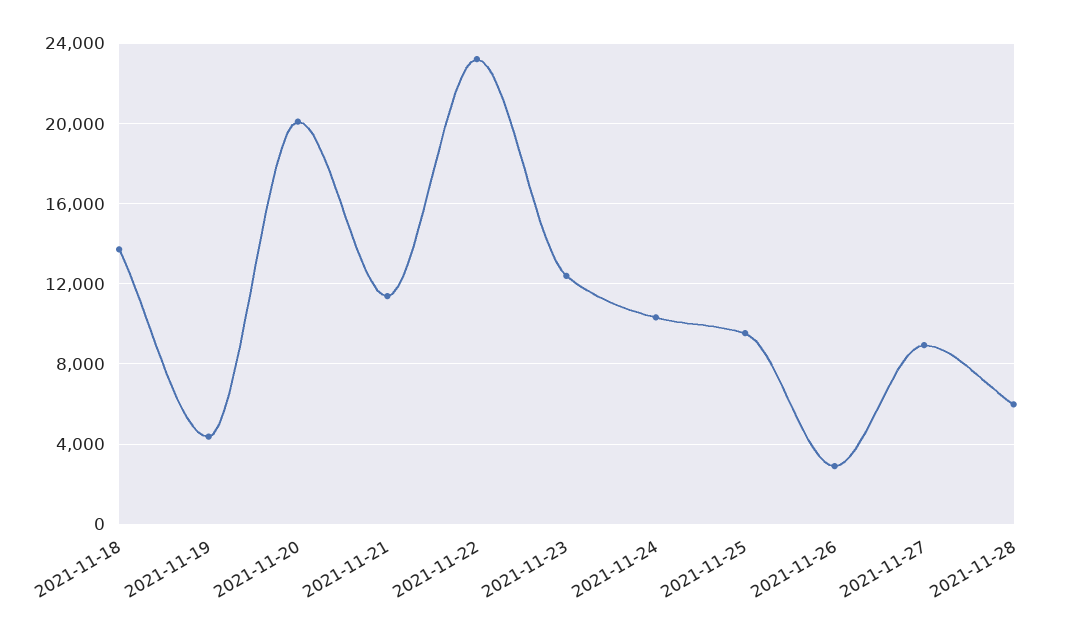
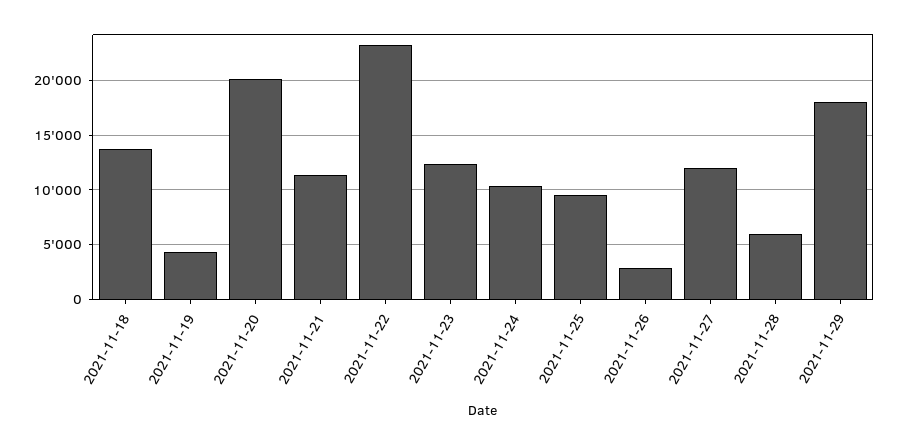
2021-11-27: 9000 -> 12000
2021-11-29: none -> 18000

